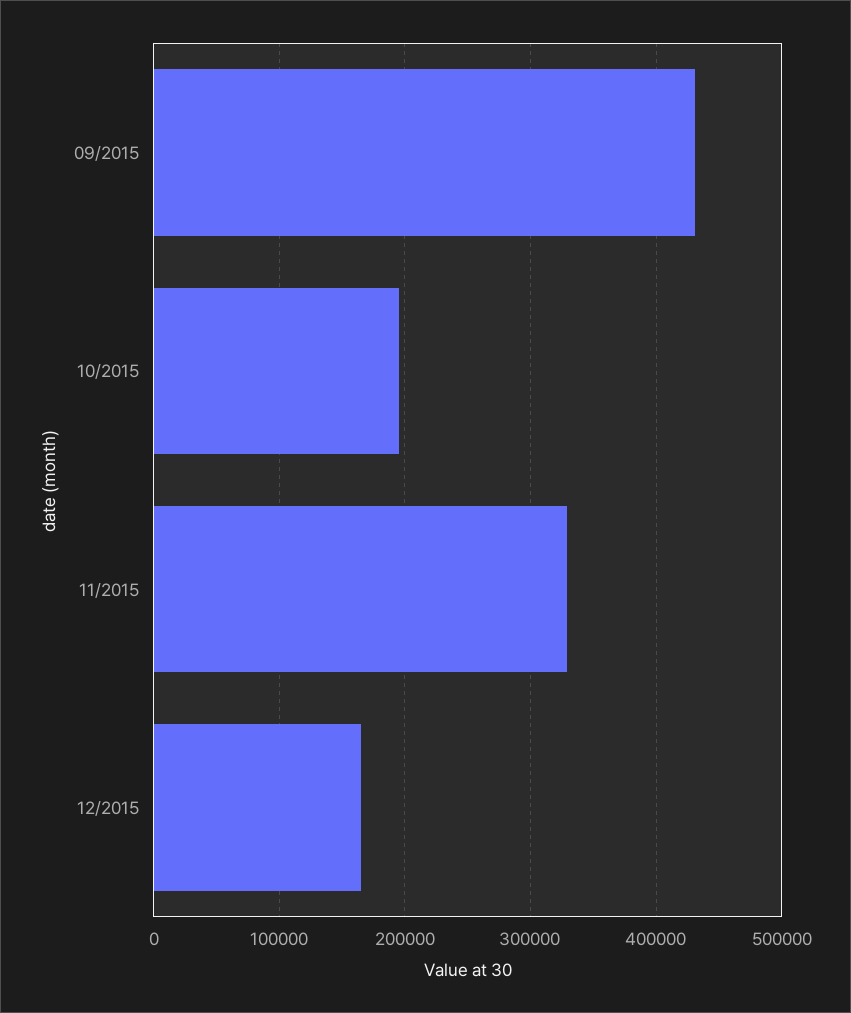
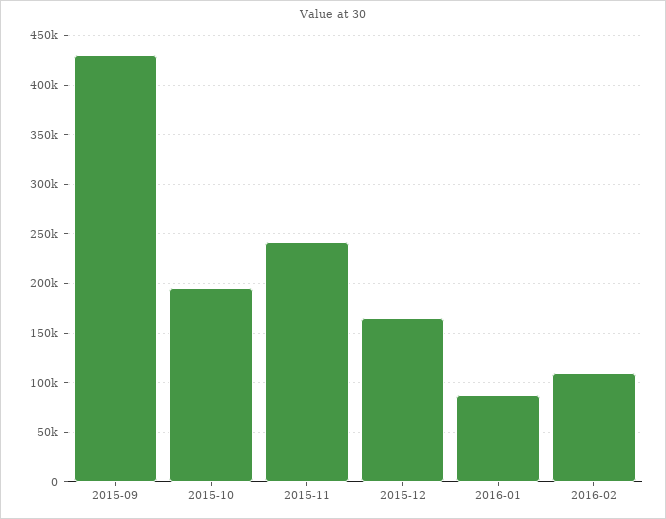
11/2015: 330000 -> 240000
2016-01: none -> 90000
2016-02: none -> 110000

